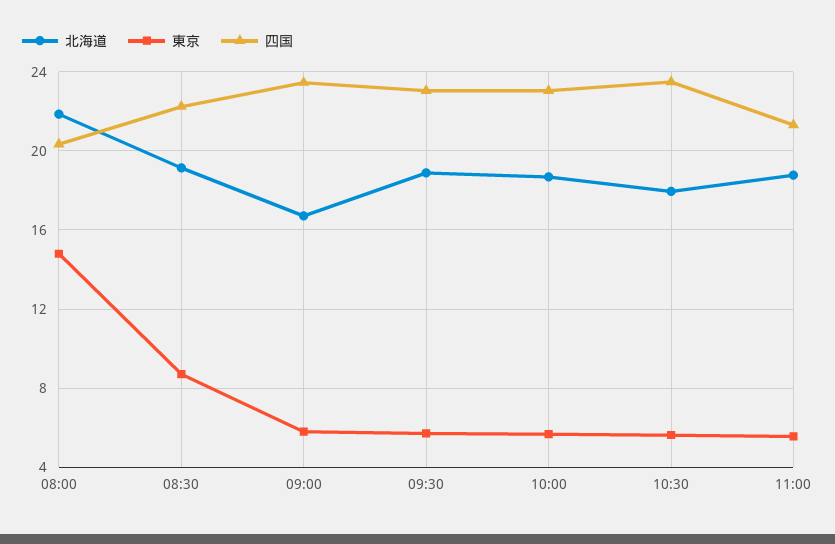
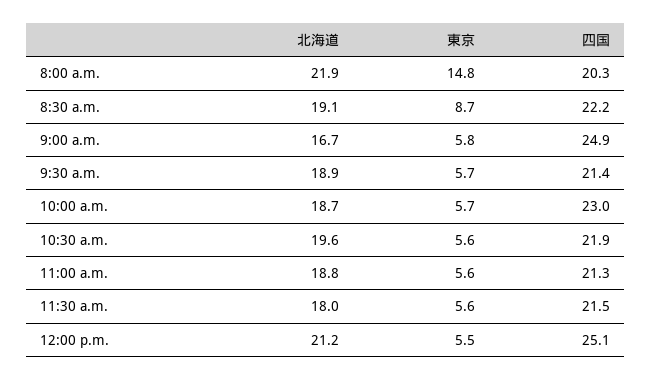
四国, 09:00: 23.5 -> 24.9
四国, 09:30: 23 -> 21.4
北海道, 10:30: 18 -> 19.6
四国, 10:30: 23.5 -> 21.9
北海道, 11:30 a.m.: none -> 18
東京, 11:30 a.m.: none -> 5.6
四国, 11:30 a.m.: none -> 21.5
北海道, 12:00 p.m.: none -> 21.2
東京, 12:00 p.m.: none -> 5.5
四国, 12:00 p.m.: none -> 25.1

